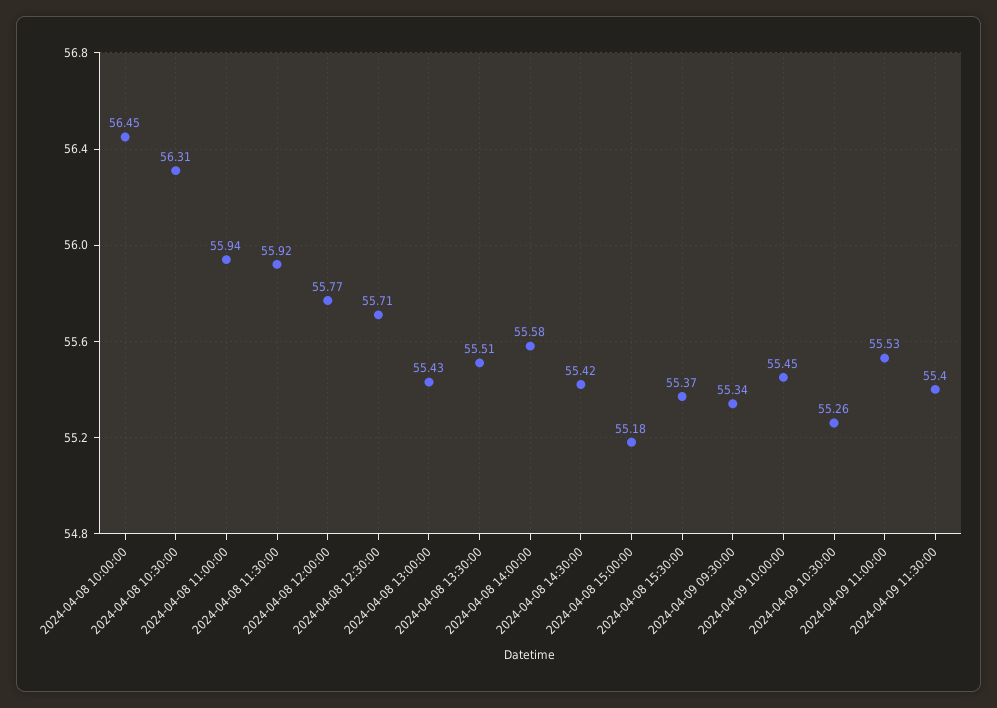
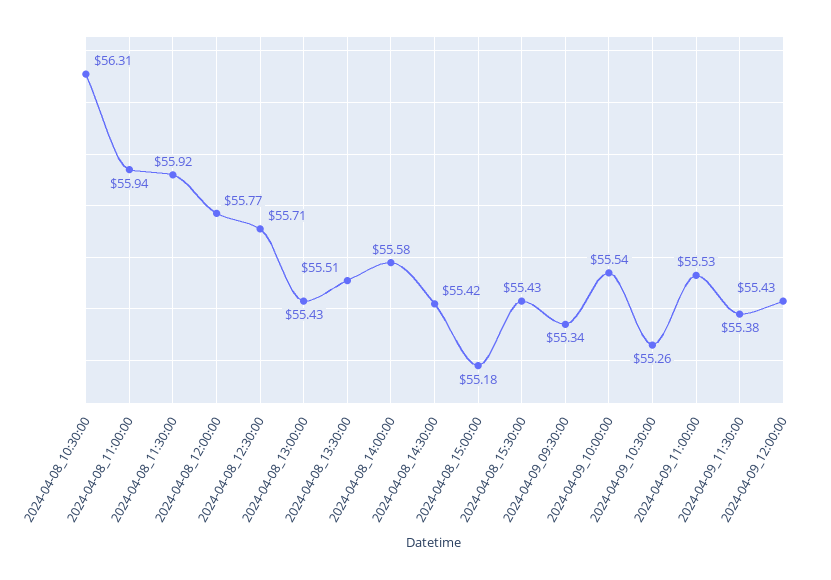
2024-04-08 10:00:00: 56.45 -> none
2024-04-08 15:30:00: 55.37 -> 55.43
2024-04-09 10:00:00: 55.45 -> 55.54
2024-04-09 11:30:00: 55.4 -> 55.38
2024-04-09_12:00:00: none -> 55.43

